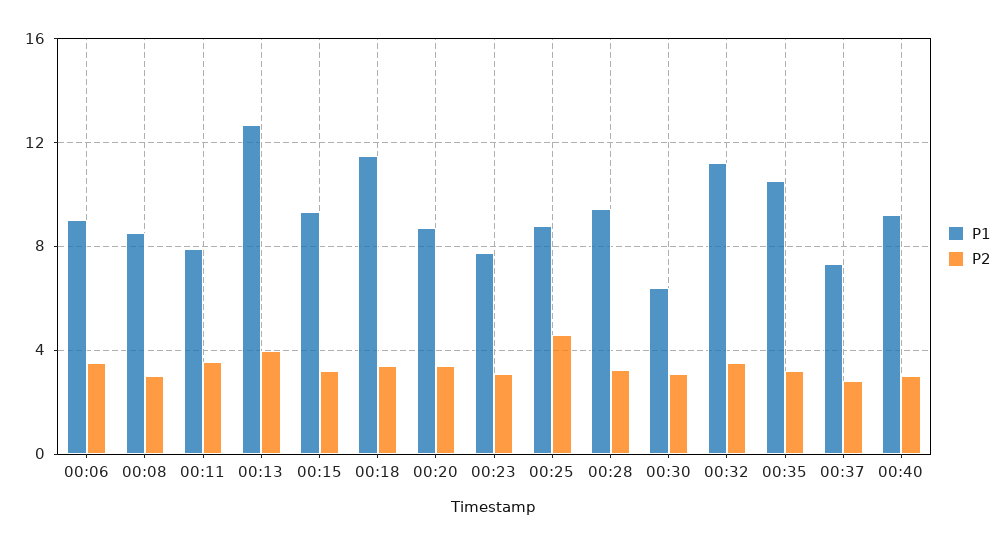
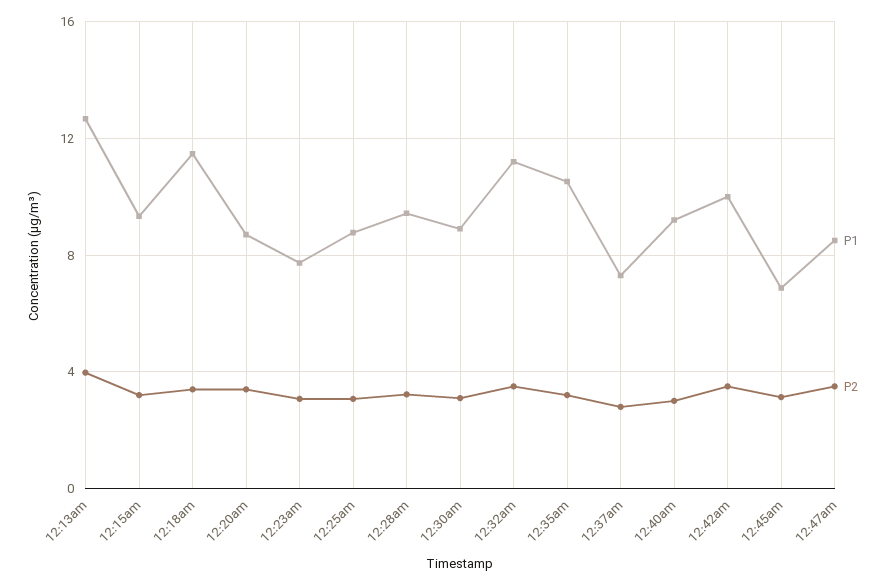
P1, 00:06: 9 -> none
P2, 00:06: 3.5 -> none
P1, 00:08: 8.5 -> none
P2, 00:08: 3 -> none
P1, 00:11: 8 -> none
P2, 00:11: 3.5 -> none
P2, 00:25: 4.5 -> 3
P1, 00:30: 6.5 -> 9
P1, 12:42am: none -> 10
P2, 12:42am: none -> 3.5
P1, 12:45am: none -> 7
P2, 12:45am: none -> 3
P1, 12:47am: none -> 8.5
P2, 12:47am: none -> 3.5

